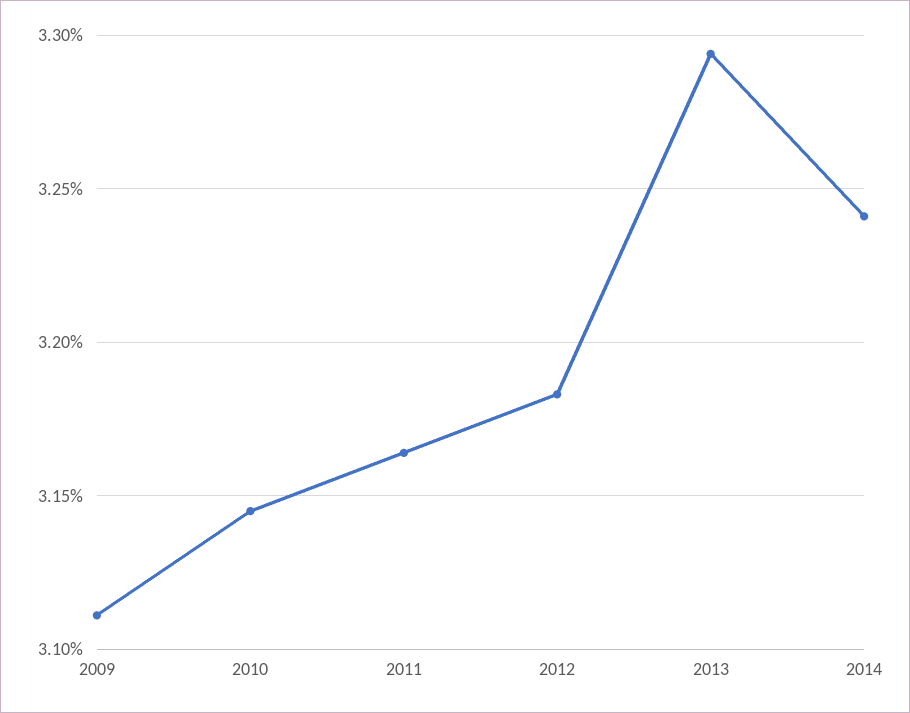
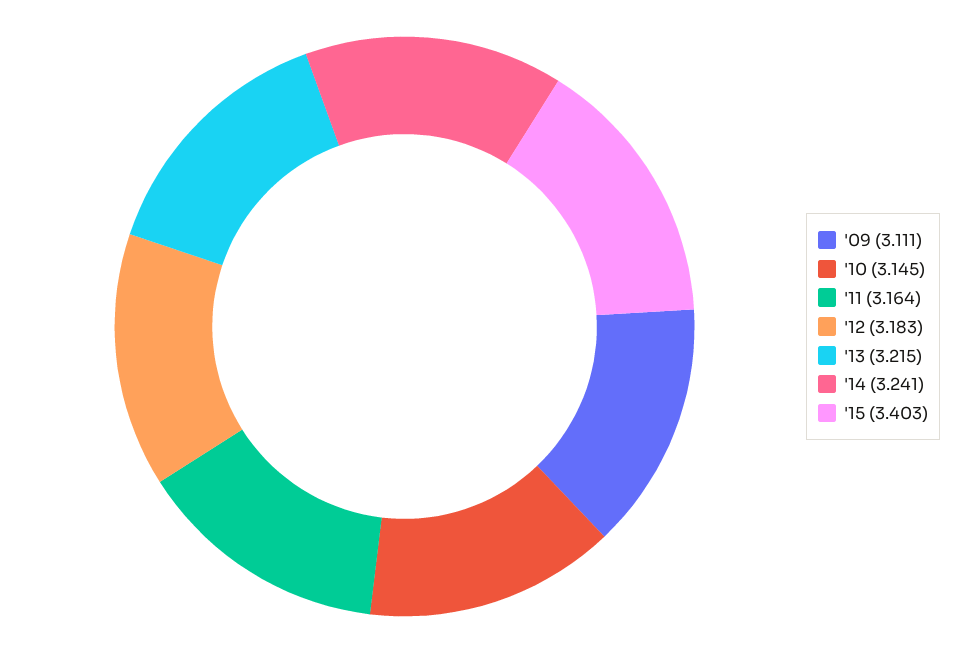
2013: 3.295 -> 3.215
'15: none -> 3.403

